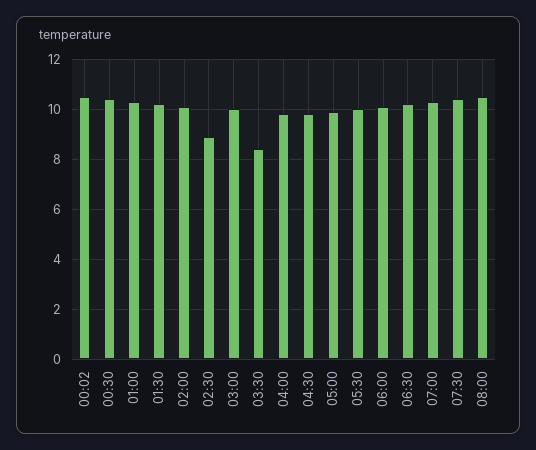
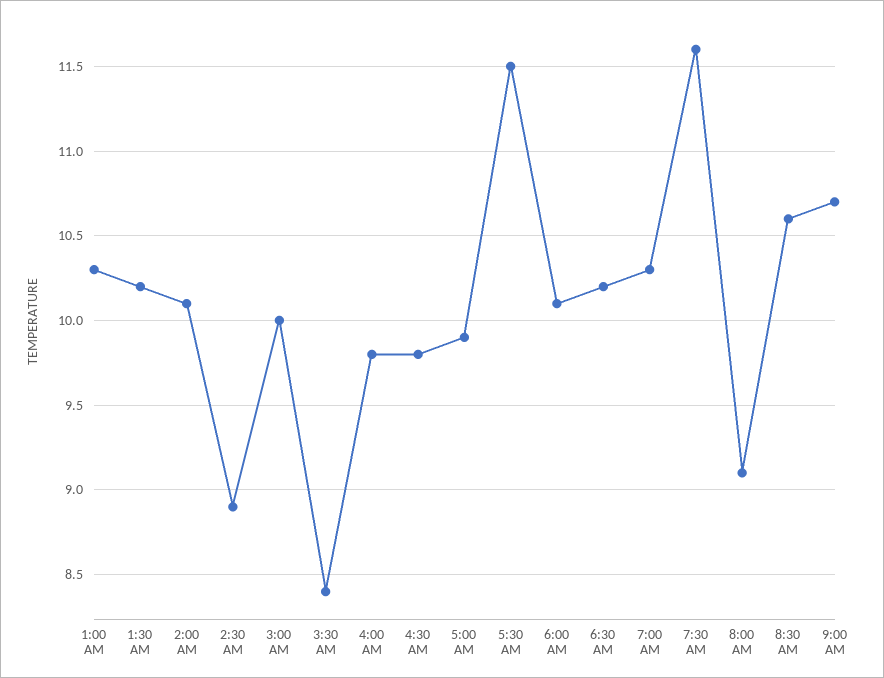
00:02: 10.5 -> none
00:30: 10.5 -> none
05:30: 10 -> 11.5
07:30: 10.5 -> 11.6
08:00: 10.5 -> 9.1
8:30 AM: none -> 10.6
9:00 AM: none -> 10.7

